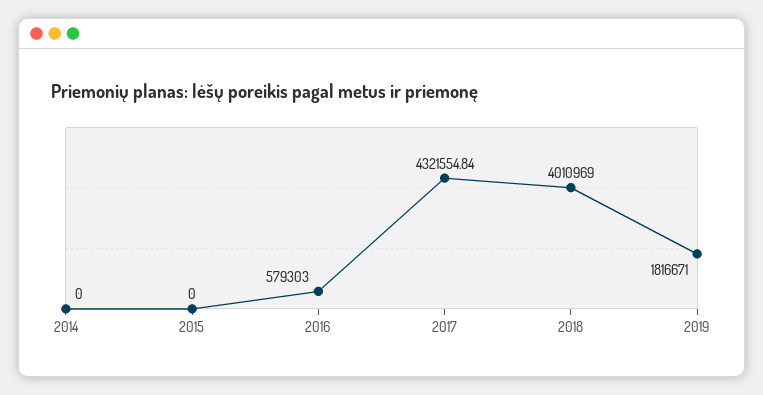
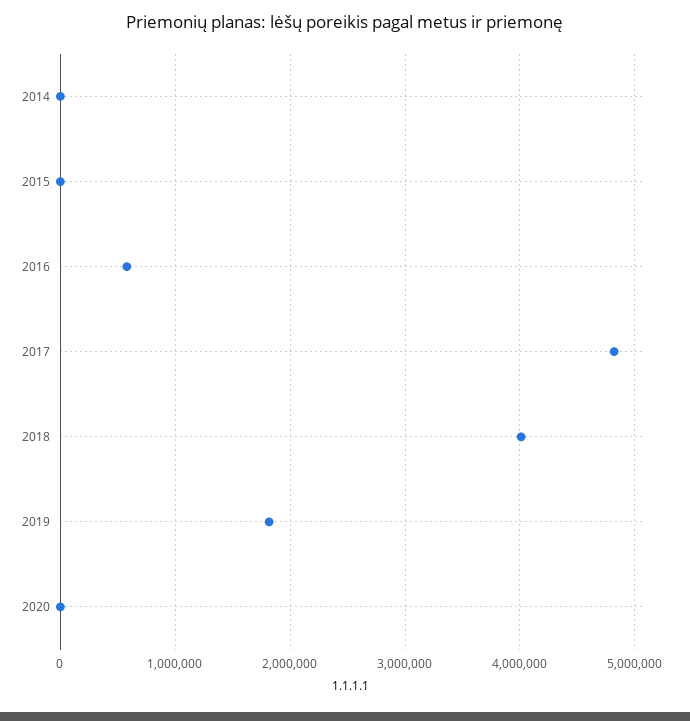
2017: 4321554.84 -> 4800000
2020: none -> 0

